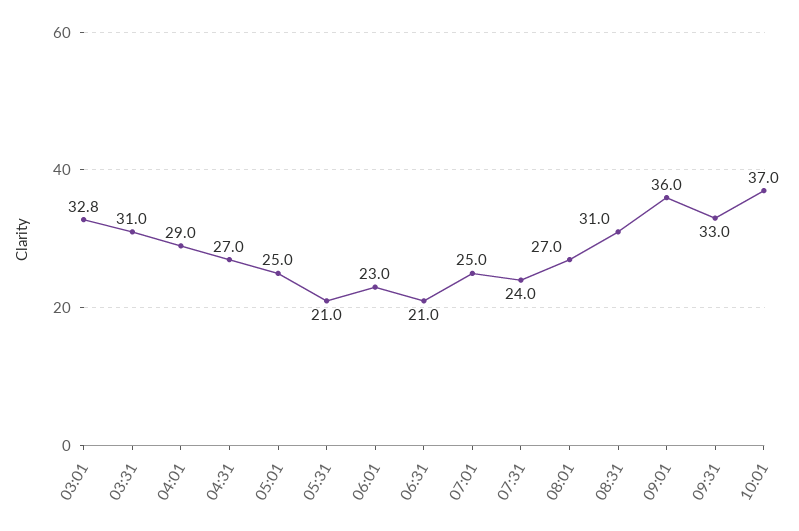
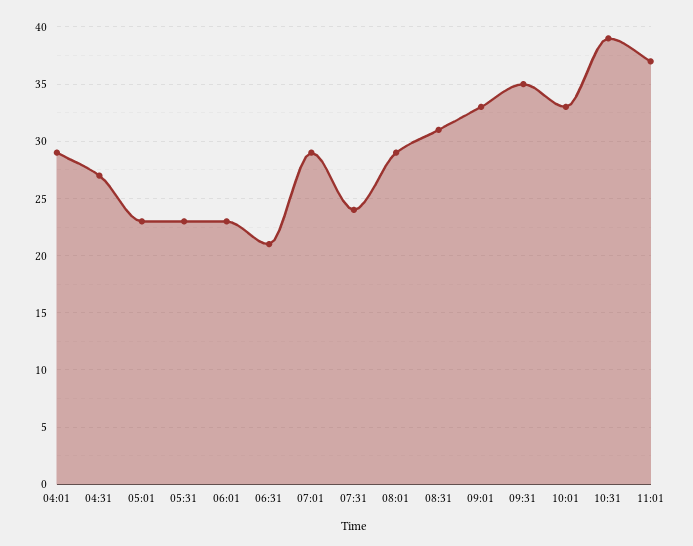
03:01: 32.8 -> none
03:31: 31 -> none
05:01: 25 -> 23
05:31: 21 -> 23
07:01: 25 -> 29
08:01: 27 -> 29
09:01: 36 -> 33
09:31: 33 -> 35
10:01: 37 -> 33
10:31: none -> 39
11:01: none -> 37

